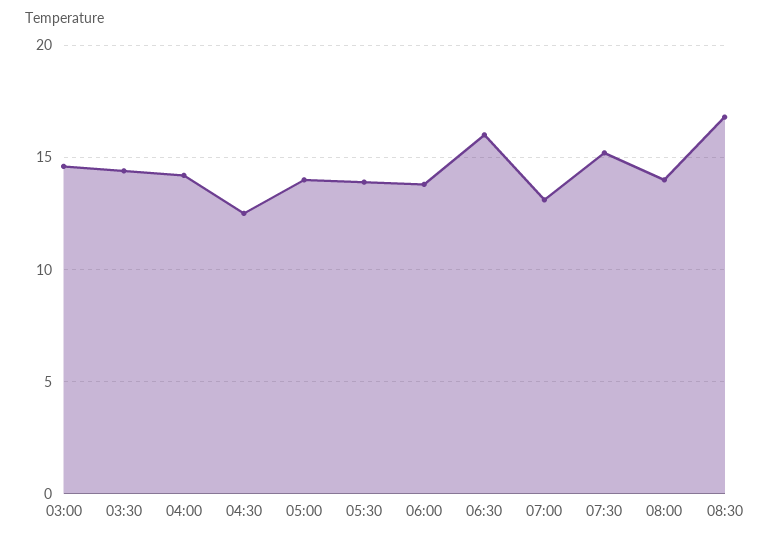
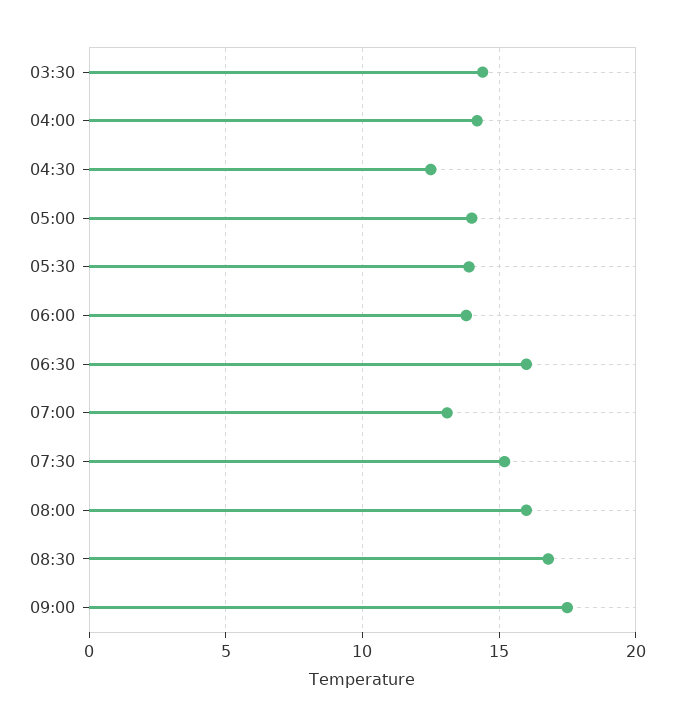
03:00: 14.5 -> none
08:00: 14 -> 16
09:00: none -> 17.5

